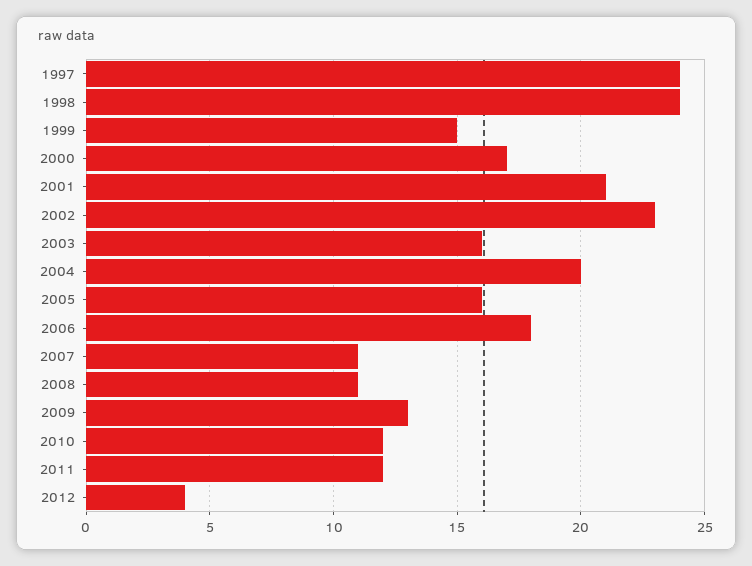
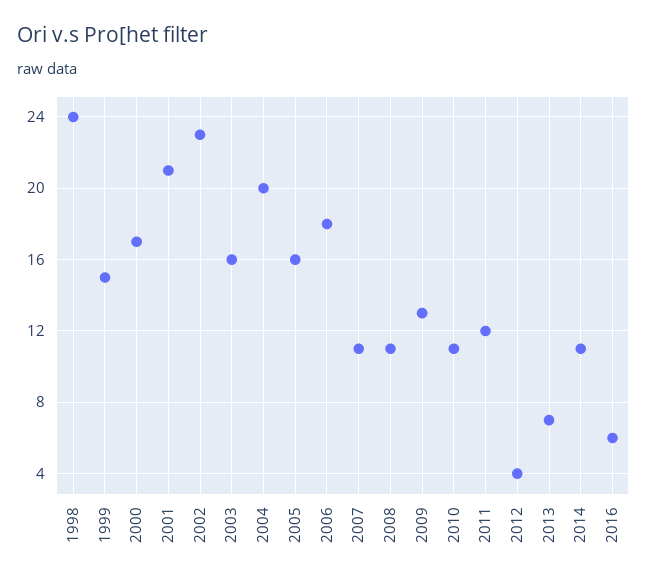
1997: 24 -> none
2010: 12 -> 11
2013: none -> 7
2014: none -> 11
2016: none -> 6

